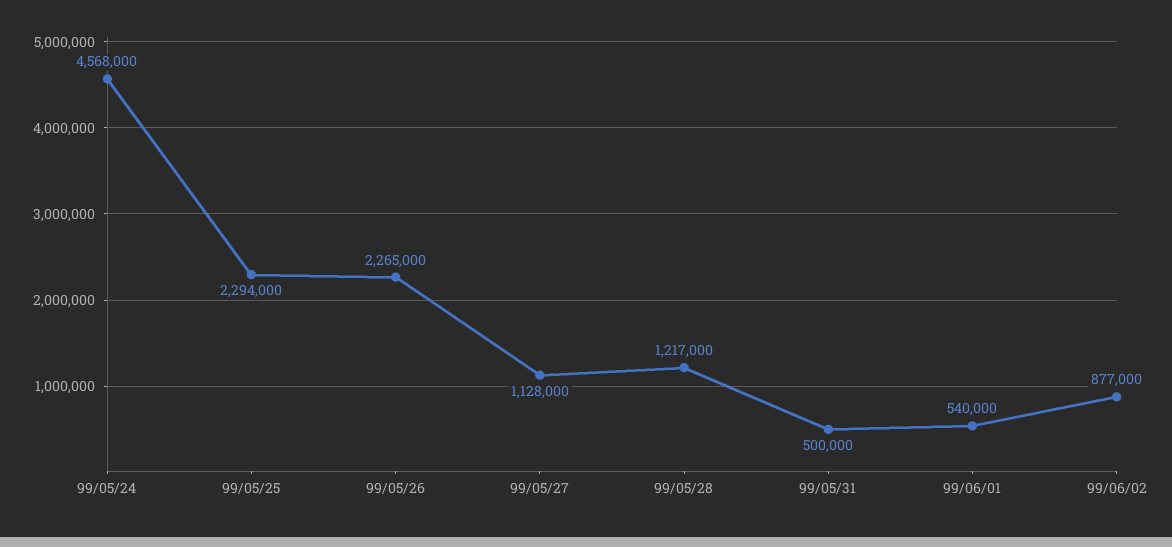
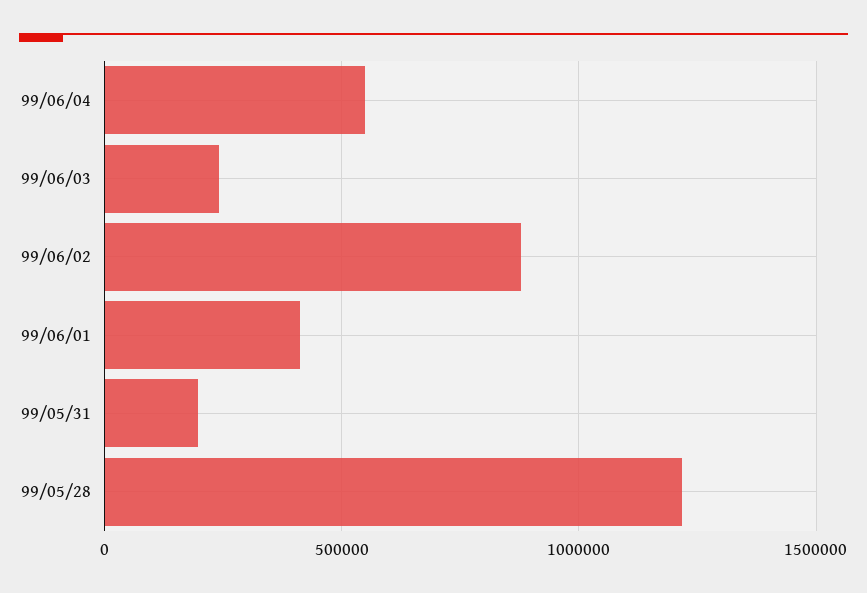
99/05/24: 4568000 -> none
99/05/25: 2294000 -> none
99/05/26: 2265000 -> none
99/05/27: 1128000 -> none
99/05/31: 500000 -> 200000
99/06/01: 540000 -> 400000
99/06/04: none -> 550000
99/06/03: none -> 250000

